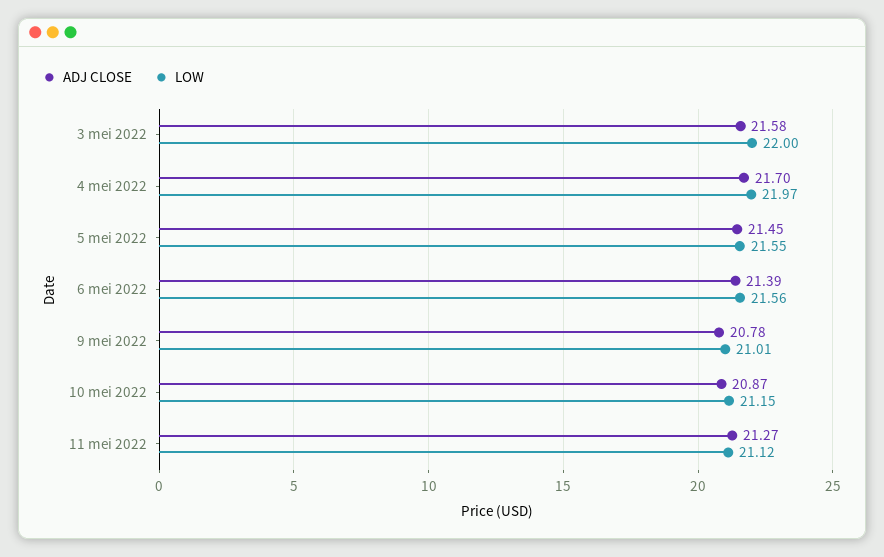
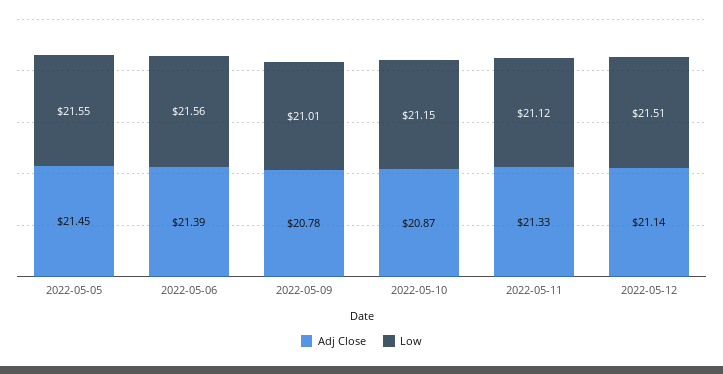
ADJ CLOSE, 3 mei 2022: 21.58 -> none
LOW, 3 mei 2022: 22 -> none
ADJ CLOSE, 4 mei 2022: 21.7 -> none
LOW, 4 mei 2022: 21.97 -> none
ADJ CLOSE, 11 mei 2022: 21.27 -> 21.33
ADJ CLOSE, 2022-05-12: none -> 21.14
LOW, 2022-05-12: none -> 21.51

